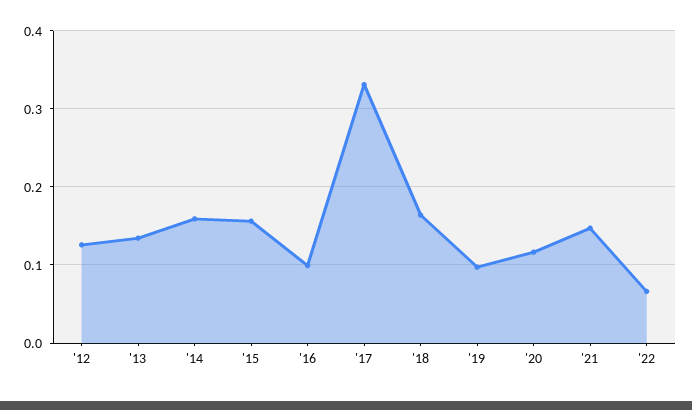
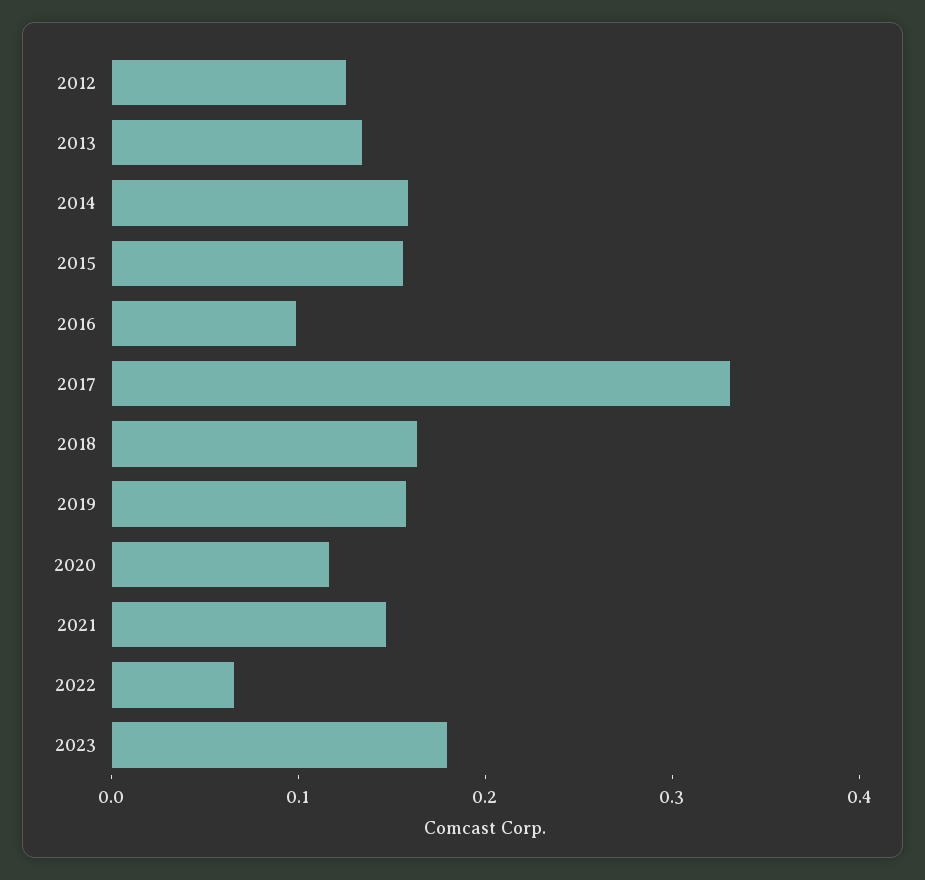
'19: 0.1 -> 0.16
2023: none -> 0.18

